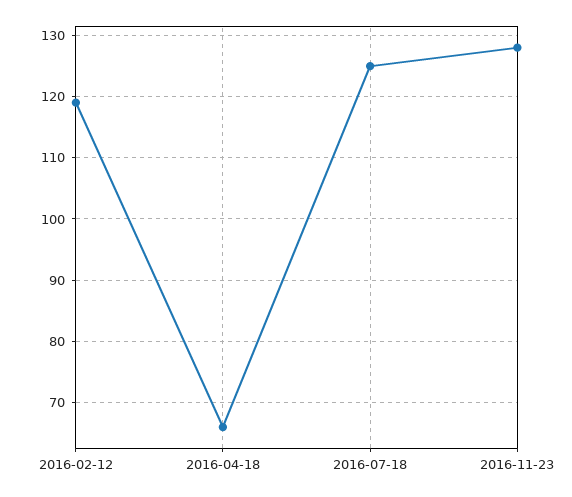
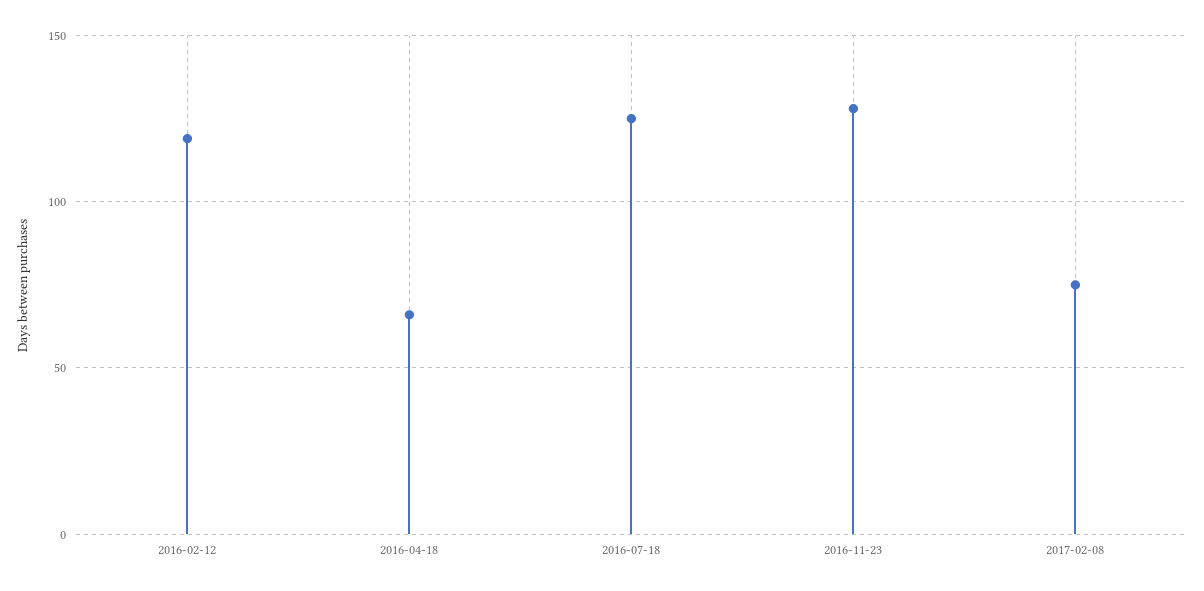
2017-02-08: none -> 75

